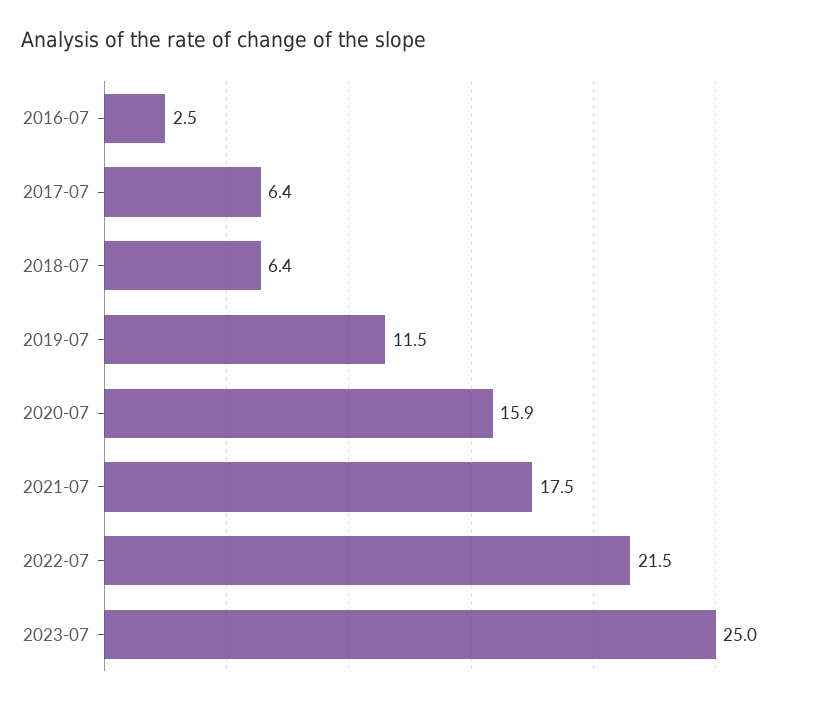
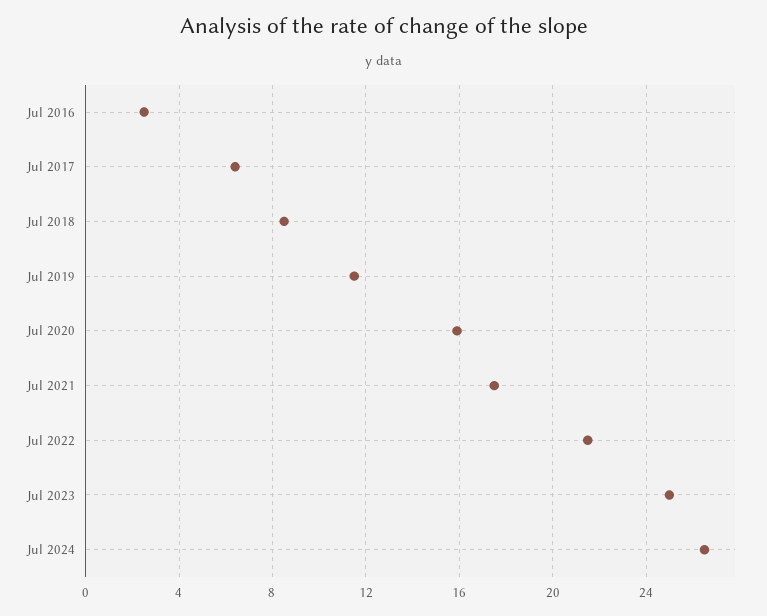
2018-07: 6.4 -> 8.5
Jul 2024: none -> 26.5

